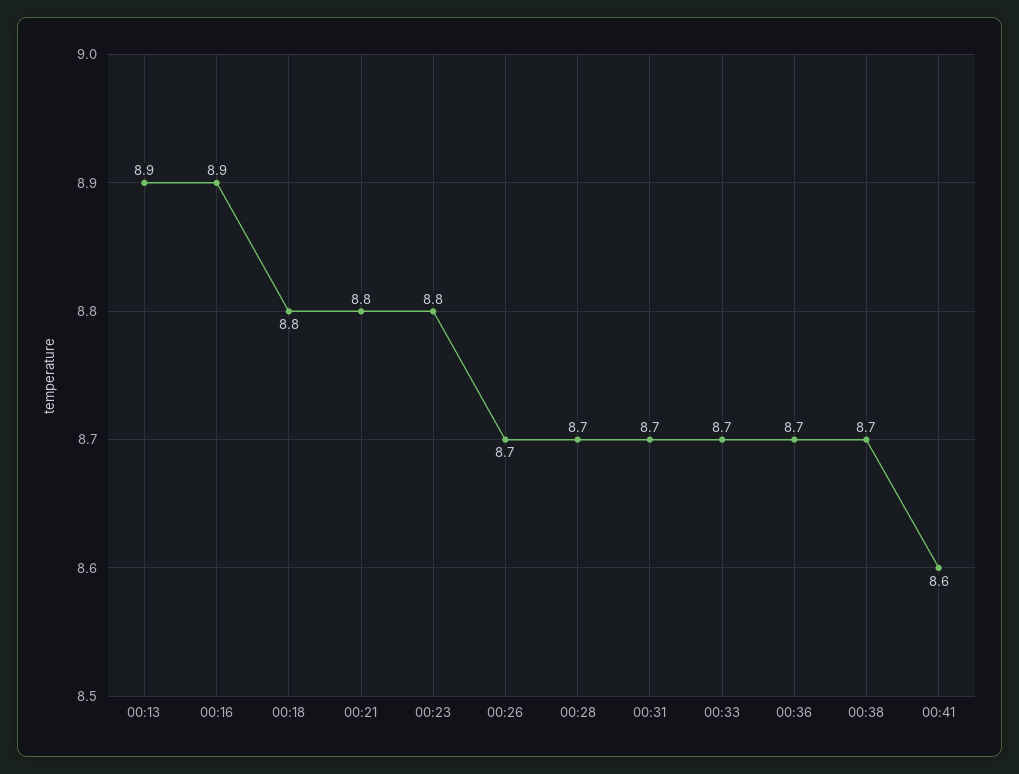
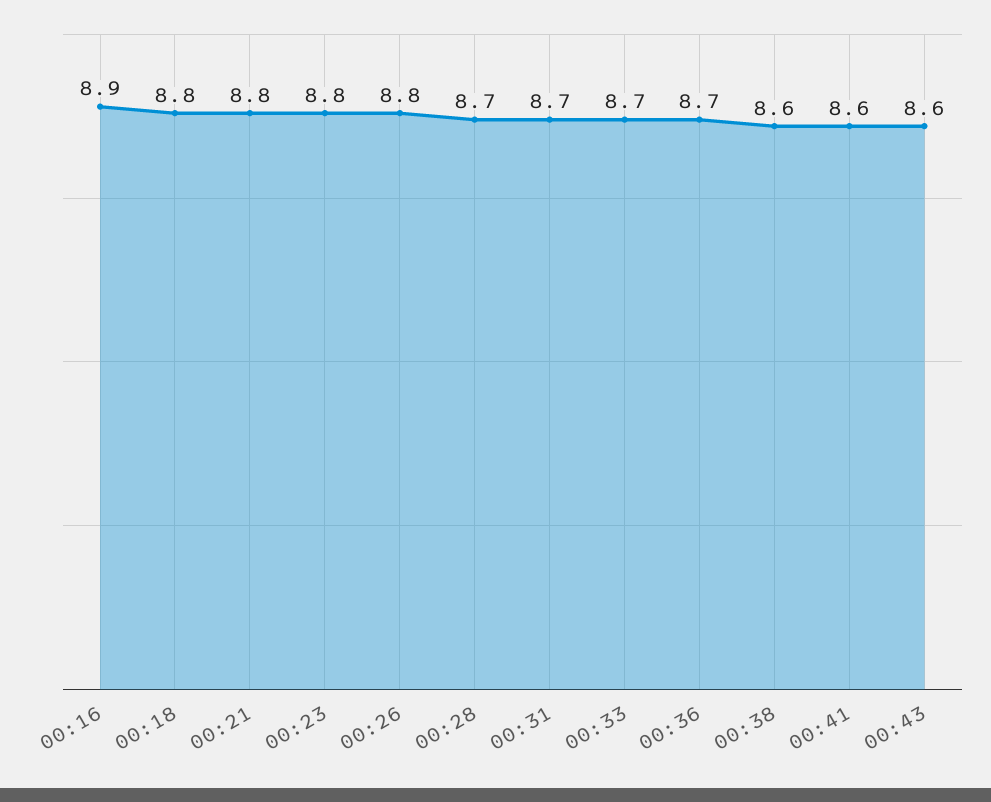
00:13: 8.9 -> none
00:26: 8.7 -> 8.8
00:38: 8.7 -> 8.6
00:43: none -> 8.6

